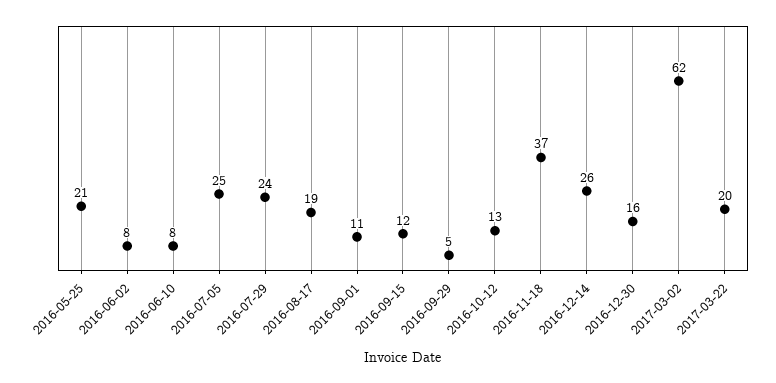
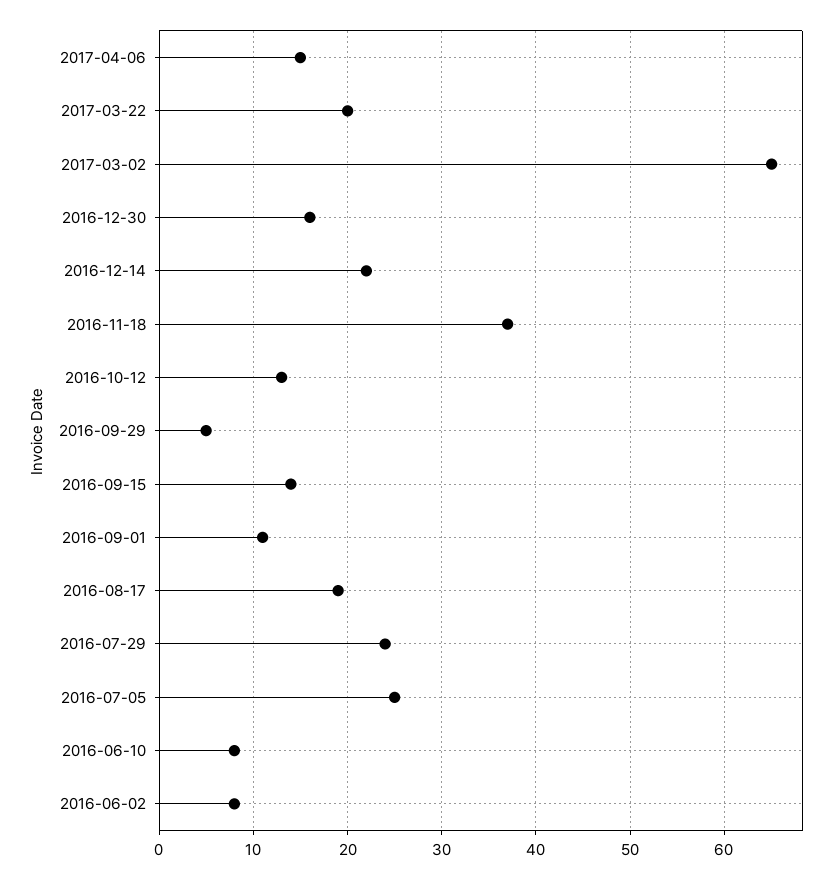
2016-05-25: 21 -> none
2016-09-15: 12 -> 14
2016-12-14: 26 -> 22
2017-03-02: 62 -> 65
2017-04-06: none -> 15

